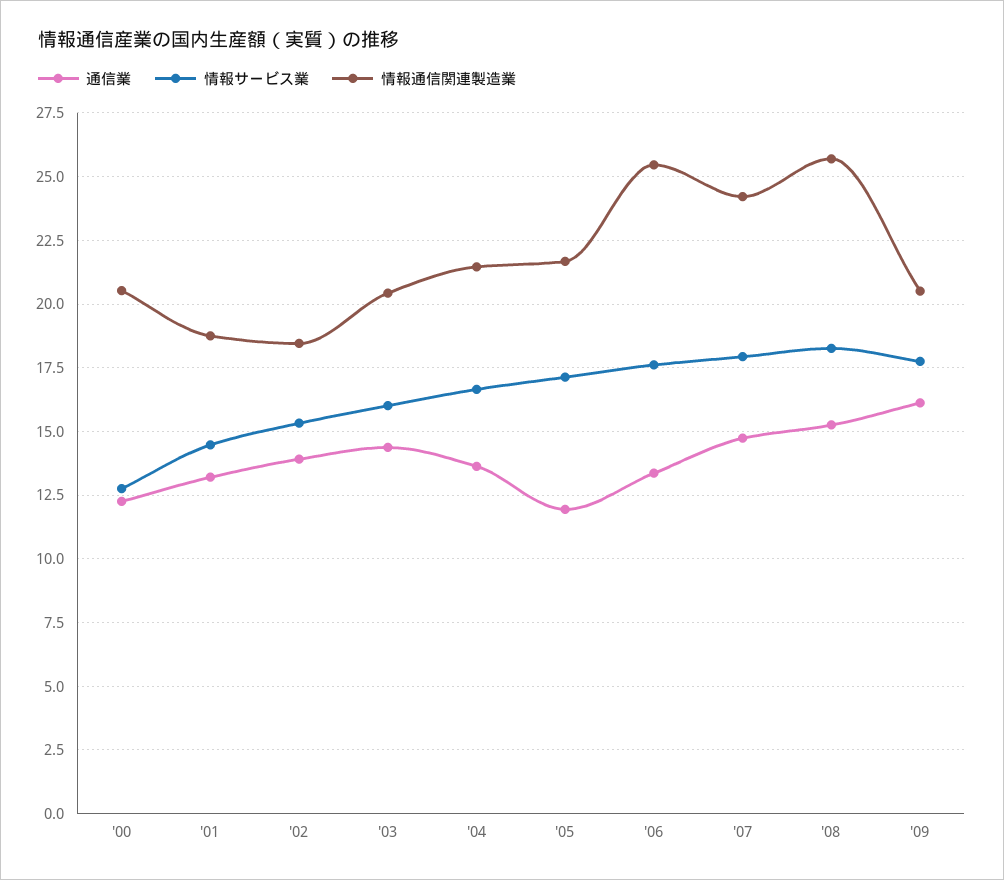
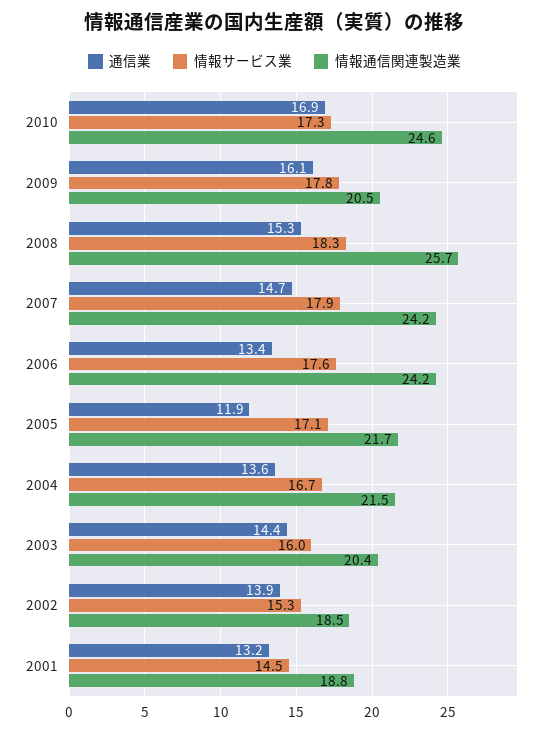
通信業, '00: 12.25 -> none
情報サービス業, '00: 12.75 -> none
情報通信関連製造業, '00: 20.5 -> none
情報通信関連製造業, '06: 25.5 -> 24.2
通信業, 2010: none -> 16.9
情報サービス業, 2010: none -> 17.3
情報通信関連製造業, 2010: none -> 24.6

